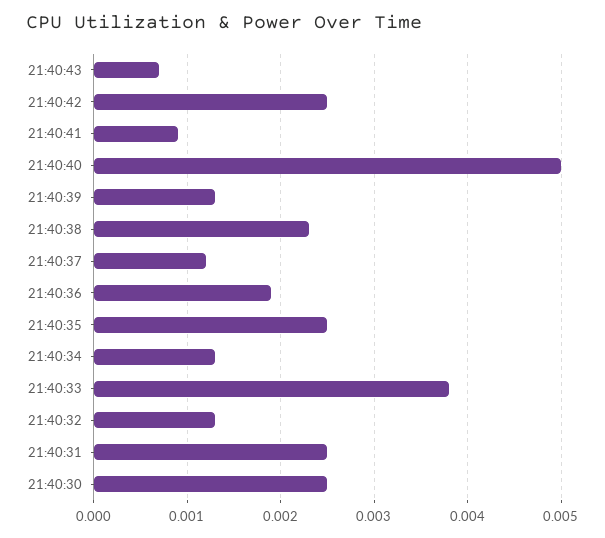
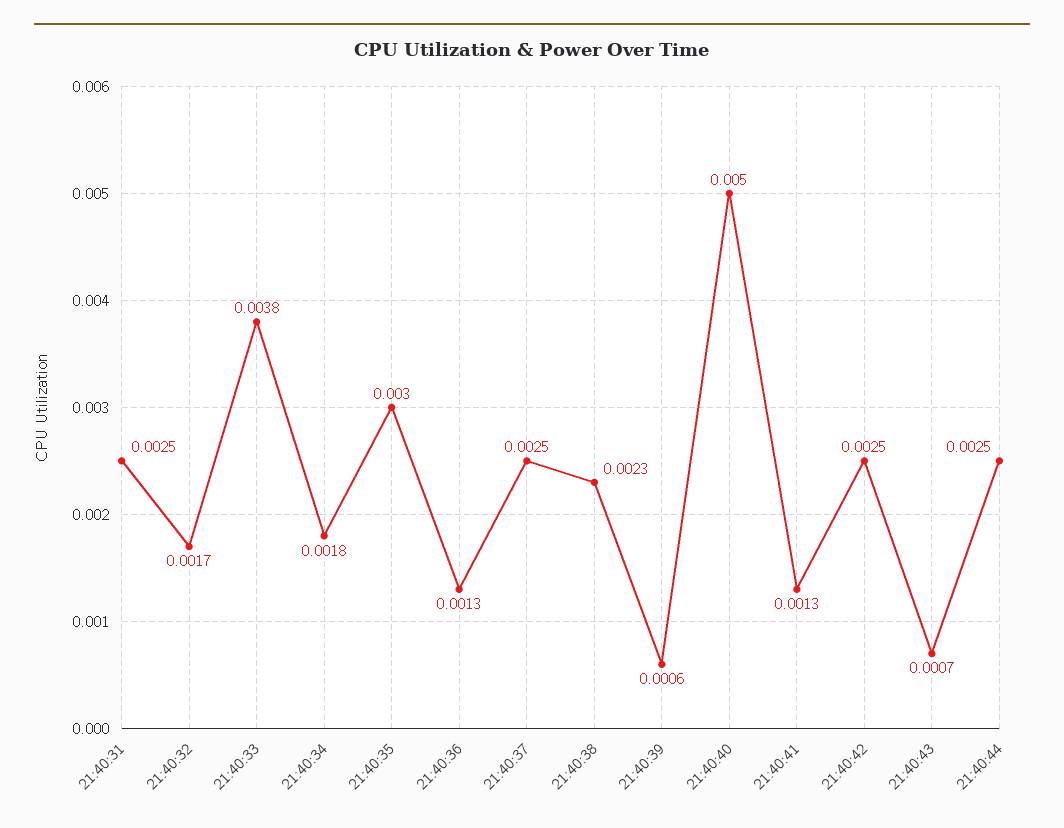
21:40:41: 0.0009 -> 0.0013
21:40:39: 0.0013 -> 0.0006
21:40:37: 0.0012 -> 0.0025
21:40:36: 0.0019 -> 0.0013
21:40:35: 0.0025 -> 0.003
21:40:34: 0.0013 -> 0.0018
21:40:32: 0.0013 -> 0.0017
21:40:30: 0.0025 -> none
21:40:44: none -> 0.0025

